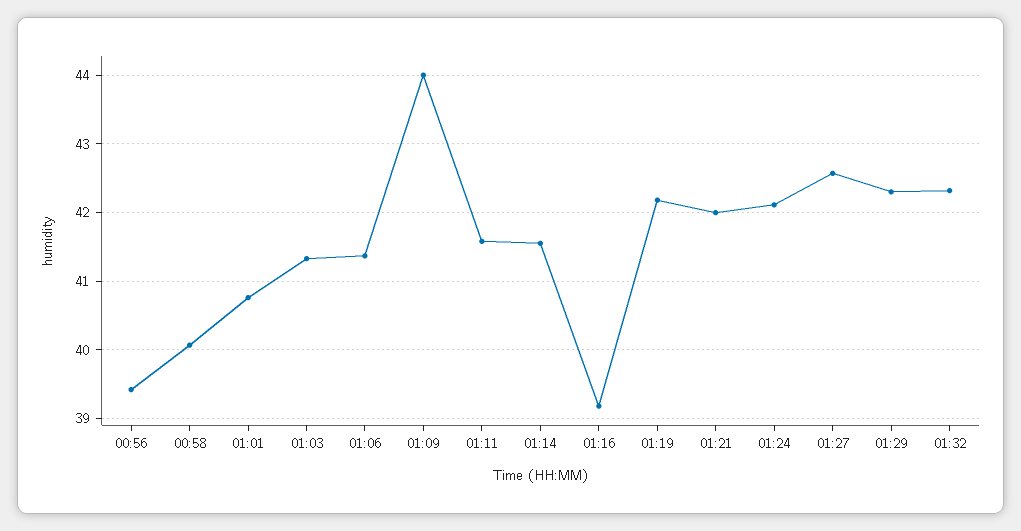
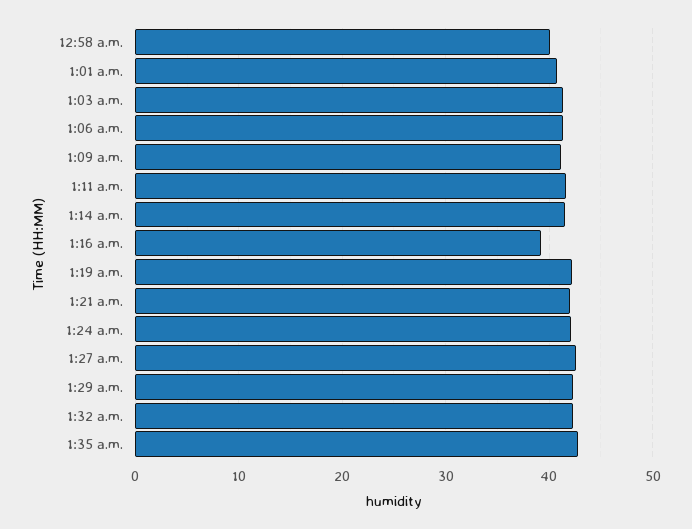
00:56: 39.4 -> none
01:09: 44 -> 41
1:35 a.m.: none -> 43

